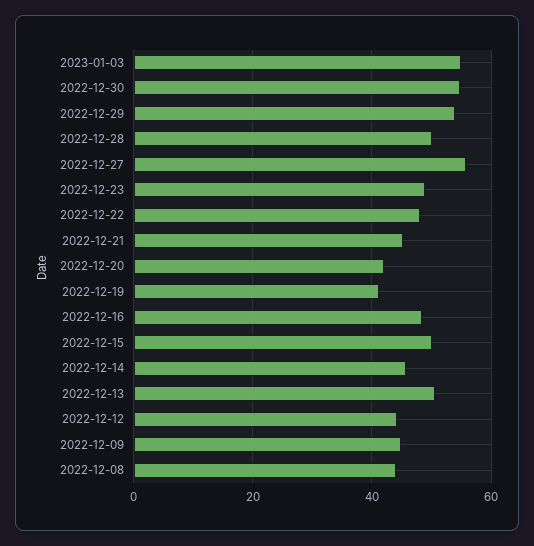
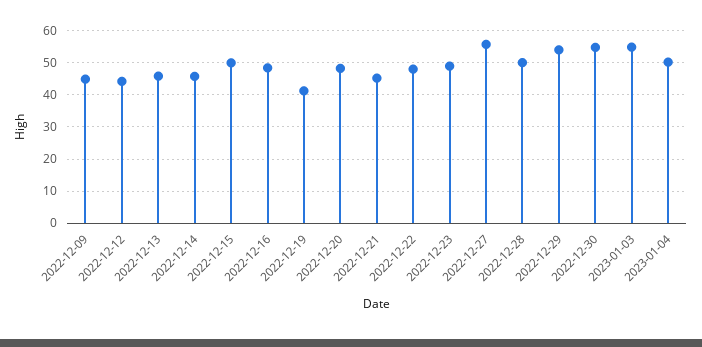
2022-12-20: 42 -> 48
2022-12-13: 50 -> 46
2022-12-08: 44 -> none
2023-01-04: none -> 50

